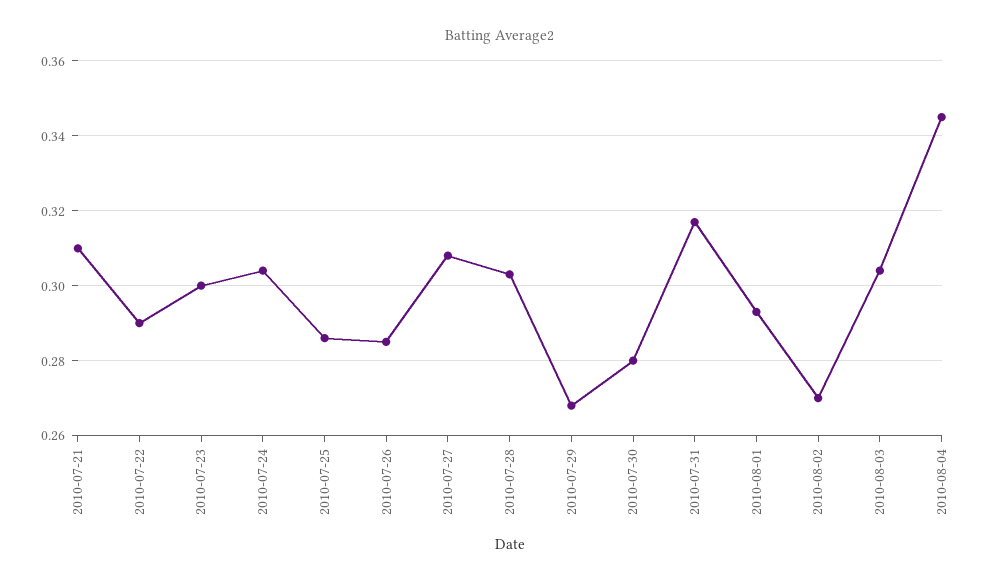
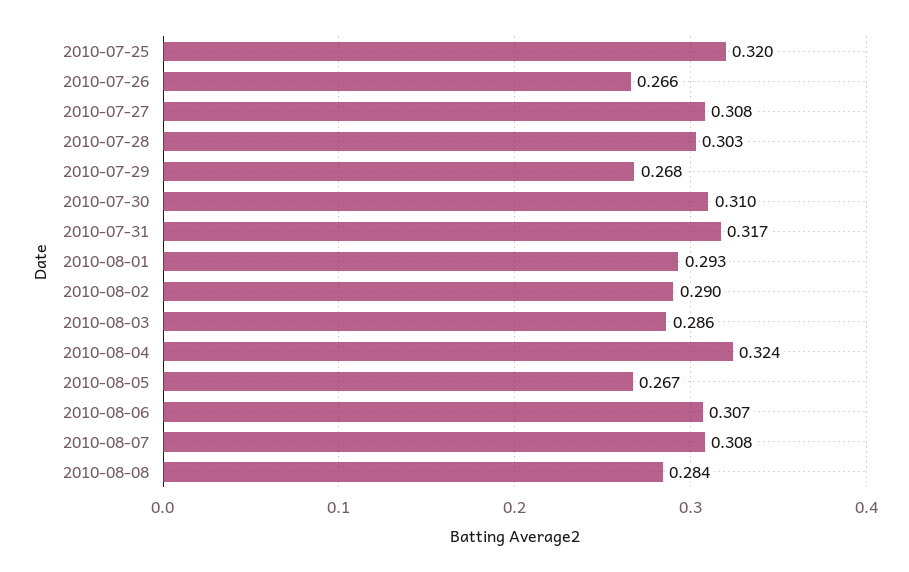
2010-07-21: 0.31 -> none
2010-07-22: 0.29 -> none
2010-07-23: 0.3 -> none
2010-07-24: 0.305 -> none
2010-07-25: 0.285 -> 0.32
2010-07-26: 0.285 -> 0.266
2010-07-30: 0.28 -> 0.31
2010-08-02: 0.27 -> 0.29
2010-08-03: 0.305 -> 0.286
2010-08-04: 0.345 -> 0.324
2010-08-05: none -> 0.267
2010-08-06: none -> 0.307
2010-08-07: none -> 0.308
2010-08-08: none -> 0.284

